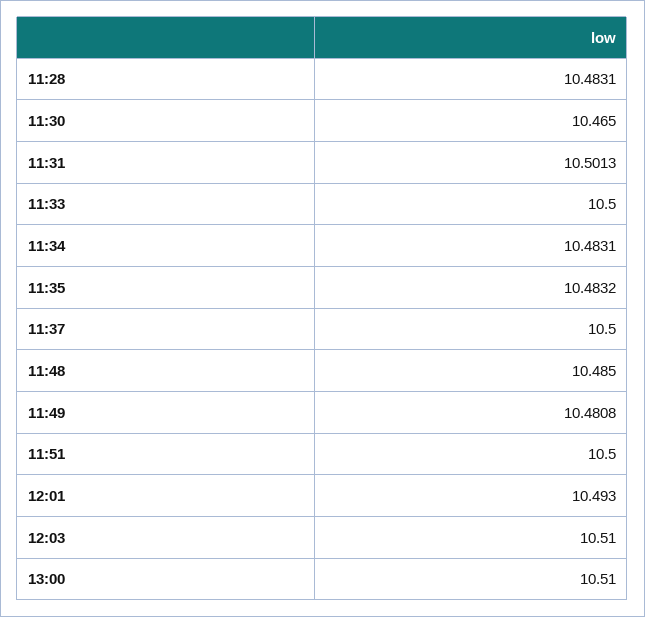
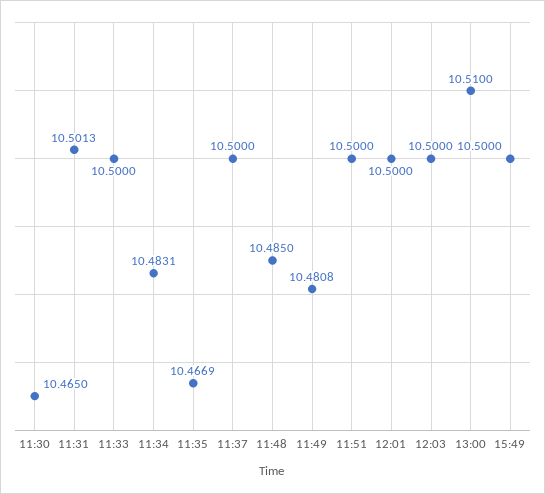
11:28: 10.4831 -> none
11:35: 10.4832 -> 10.4669
12:01: 10.493 -> 10.5
12:03: 10.51 -> 10.5
15:49: none -> 10.5

